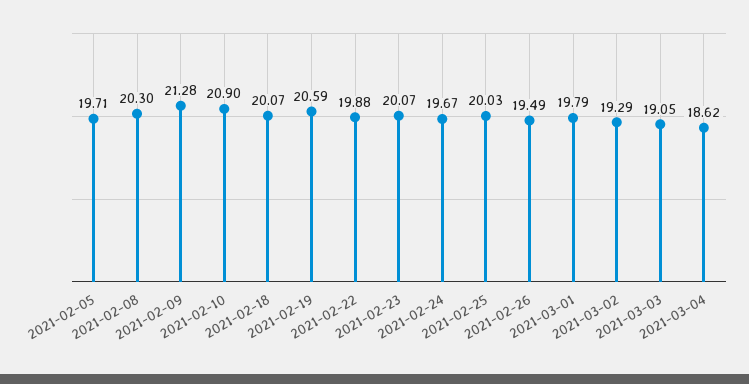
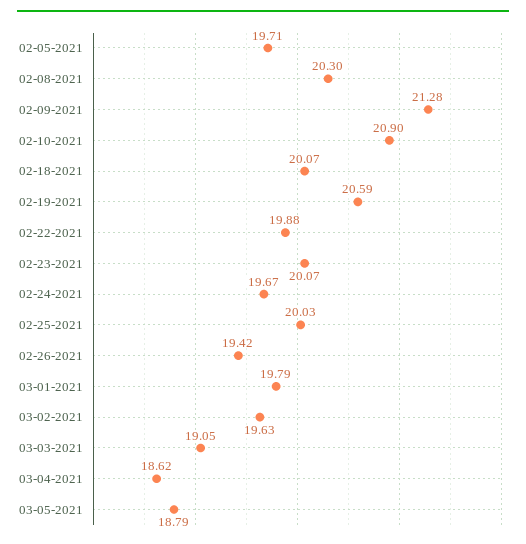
2021-02-26: 19.49 -> 19.42
2021-03-02: 19.29 -> 19.63
03-05-2021: none -> 18.79

